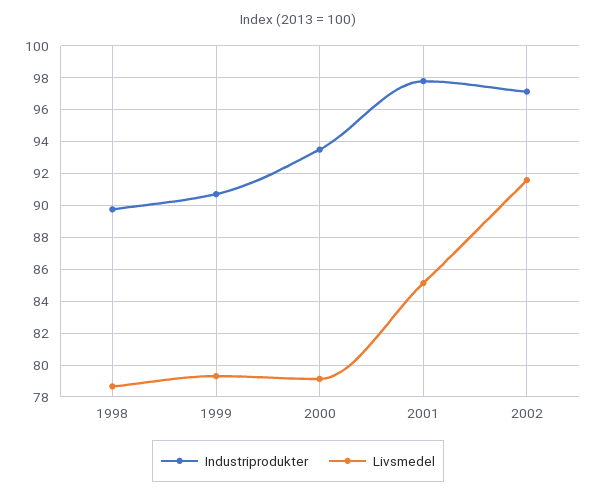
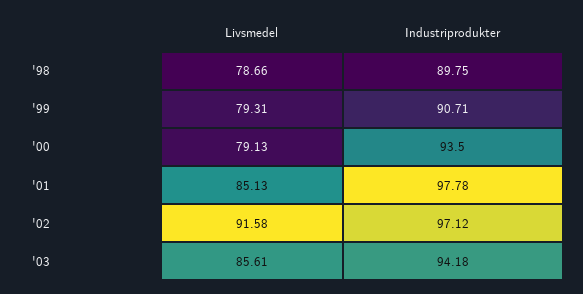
Livsmedel, '03: none -> 85.61
Industriprodukter, '03: none -> 94.18

